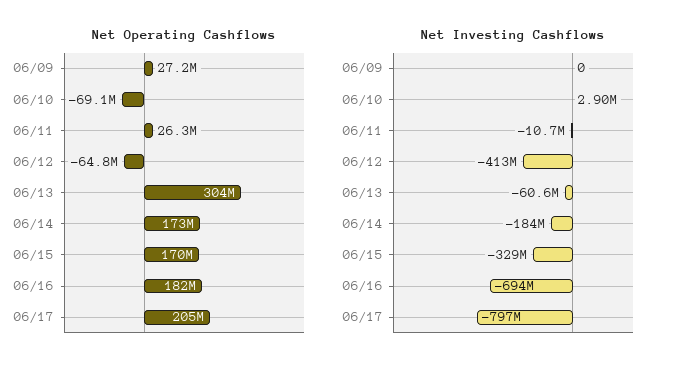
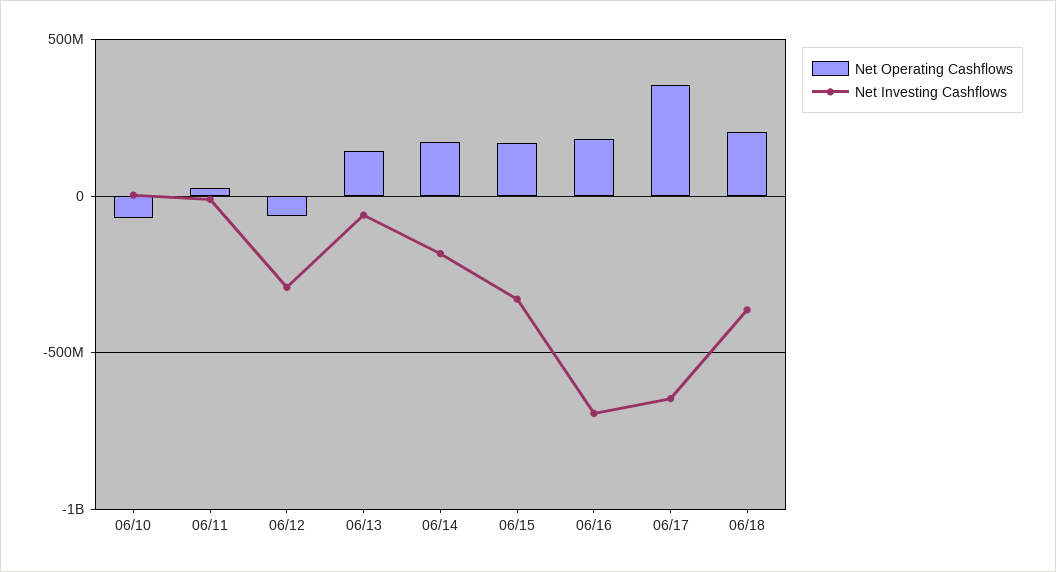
Net Operating Cashflows, 06/09: 27200000 -> none
Net Operating Cashflows, 06/13: 304000000 -> 150000000
Net Operating Cashflows, 06/17: 205000000 -> 350000000
Net Investing Cashflows, 06/09: 0 -> none
Net Investing Cashflows, 06/12: -413000000 -> -300000000
Net Investing Cashflows, 06/17: -797000000 -> -650000000
Net Operating Cashflows, 06/18: none -> 200000000
Net Investing Cashflows, 06/18: none -> -350000000

